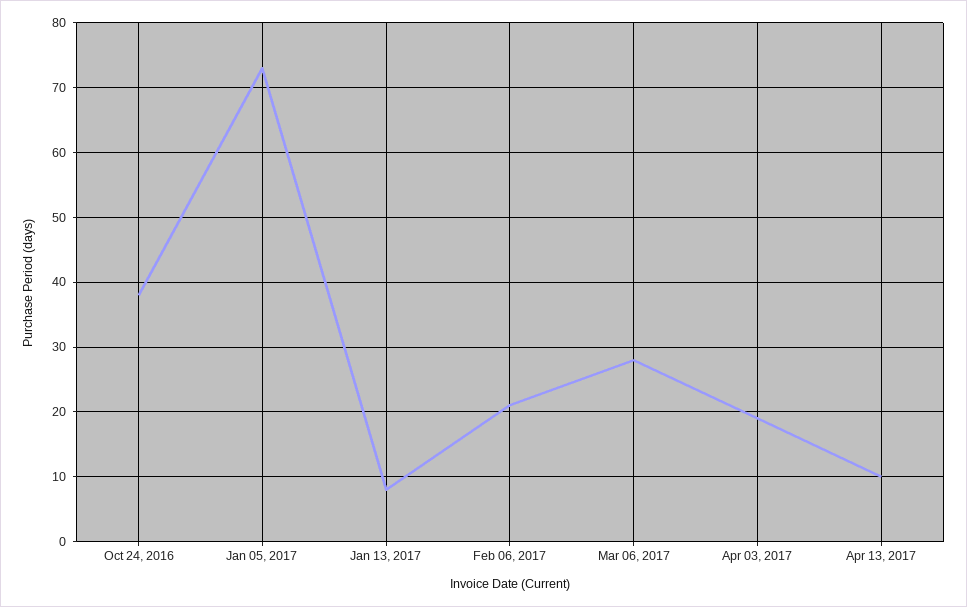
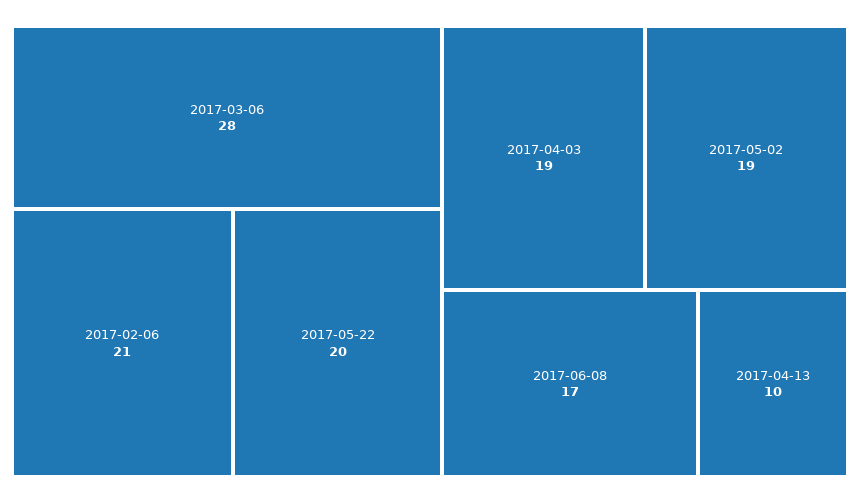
Oct 24, 2016: 38 -> none
Jan 05, 2017: 73 -> none
Jan 13, 2017: 8 -> none
2017-05-22: none -> 20
2017-05-02: none -> 19
2017-06-08: none -> 17

